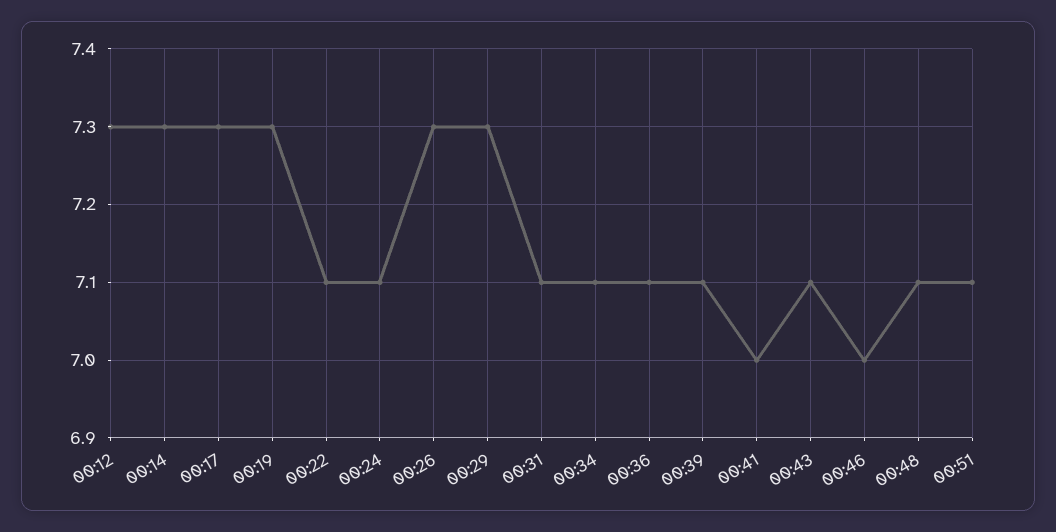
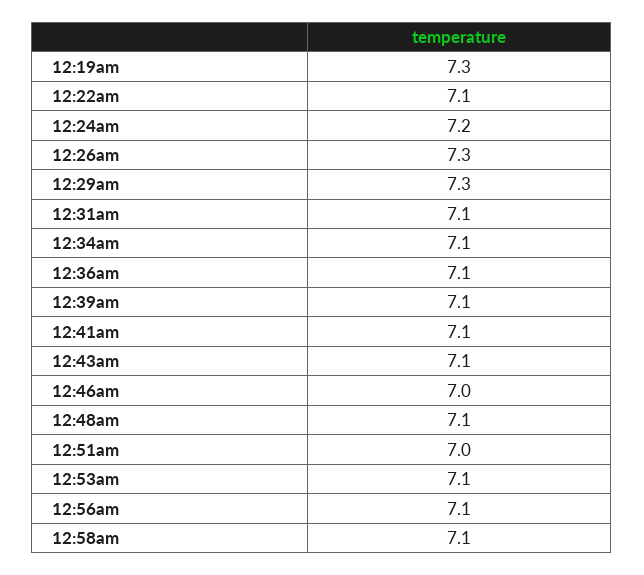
00:12: 7.3 -> none
00:14: 7.3 -> none
00:17: 7.3 -> none
00:24: 7.1 -> 7.2
00:41: 7 -> 7.1
00:51: 7.1 -> 7
12:53am: none -> 7.1
12:56am: none -> 7.1
12:58am: none -> 7.1

